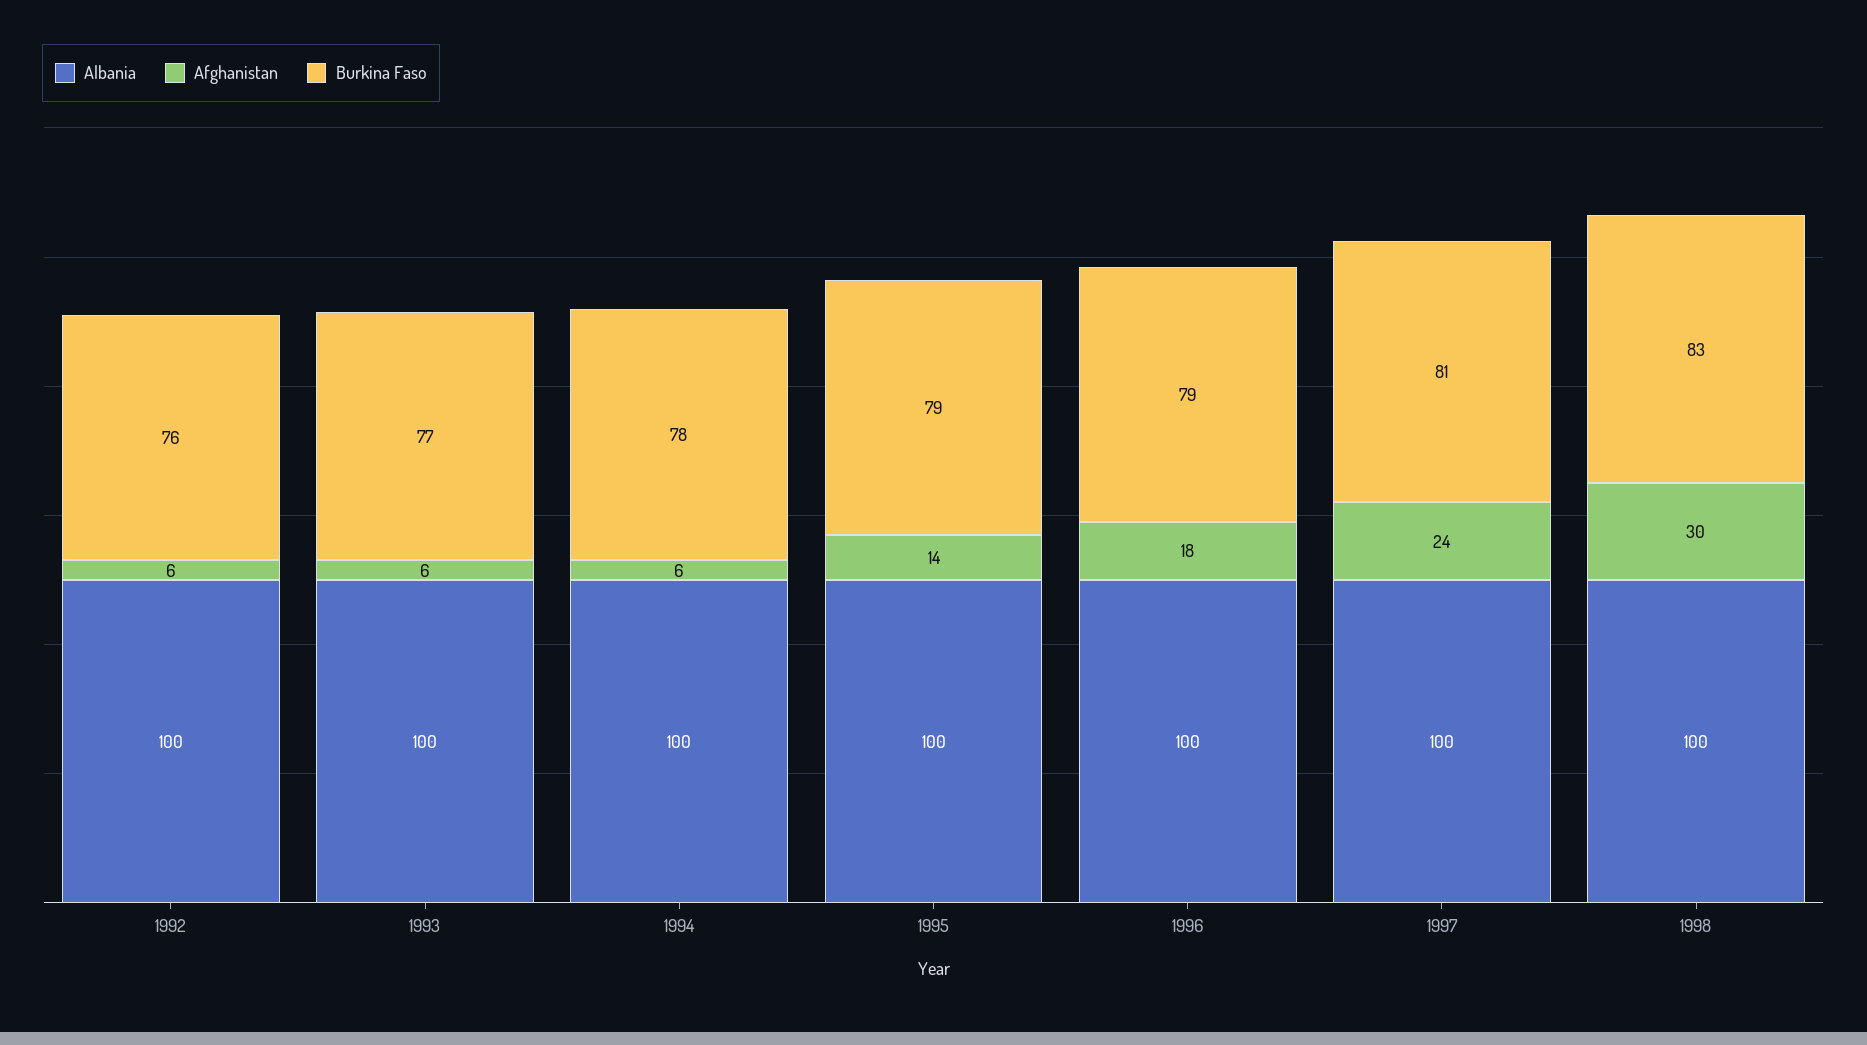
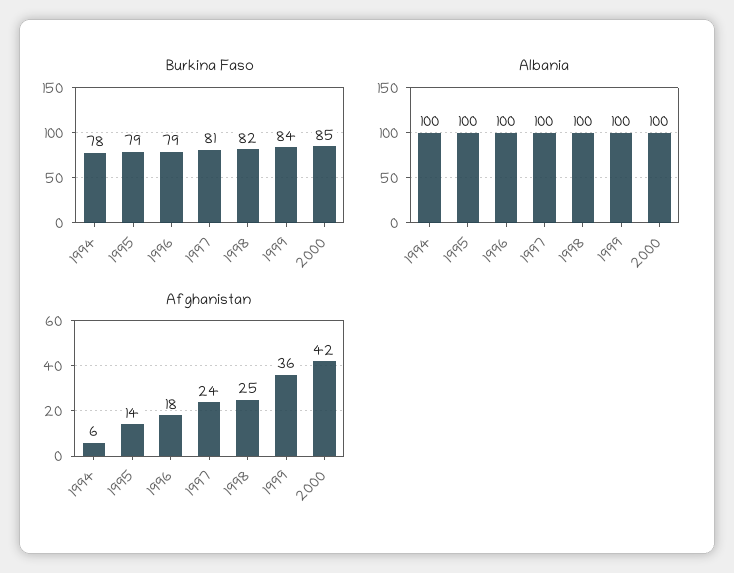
Albania, 1992: 100 -> none
Afghanistan, 1992: 6 -> none
Burkina Faso, 1992: 76 -> none
Albania, 1993: 100 -> none
Afghanistan, 1993: 6 -> none
Burkina Faso, 1993: 77 -> none
Afghanistan, 1998: 30 -> 25
Burkina Faso, 1998: 83 -> 82
Burkina Faso, 1999: none -> 84
Burkina Faso, 2000: none -> 85
Albania, 1999: none -> 100
Albania, 2000: none -> 100
Afghanistan, 1999: none -> 36
Afghanistan, 2000: none -> 42

